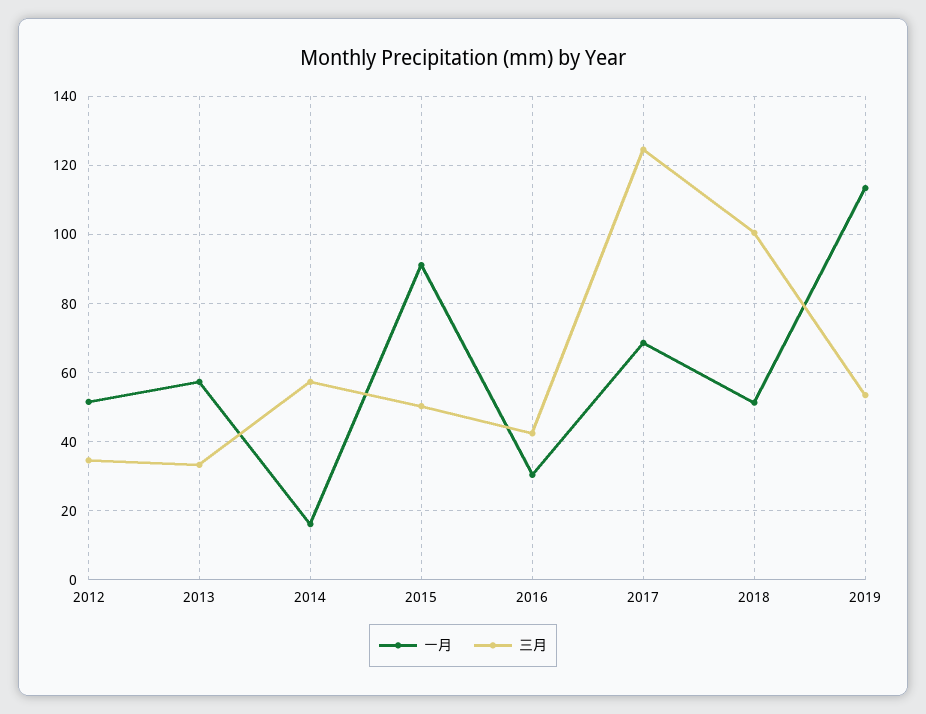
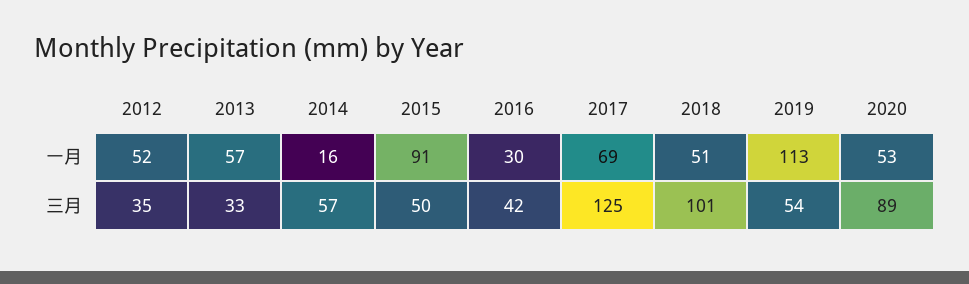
一月, 2020: none -> 53
三月, 2020: none -> 89

